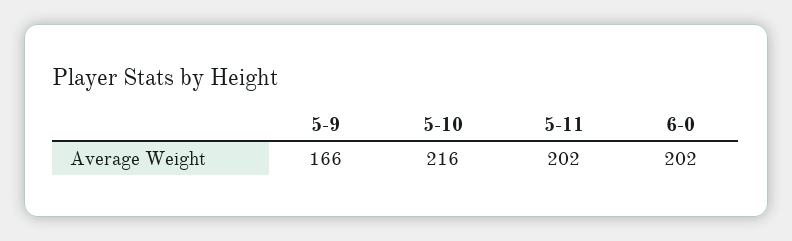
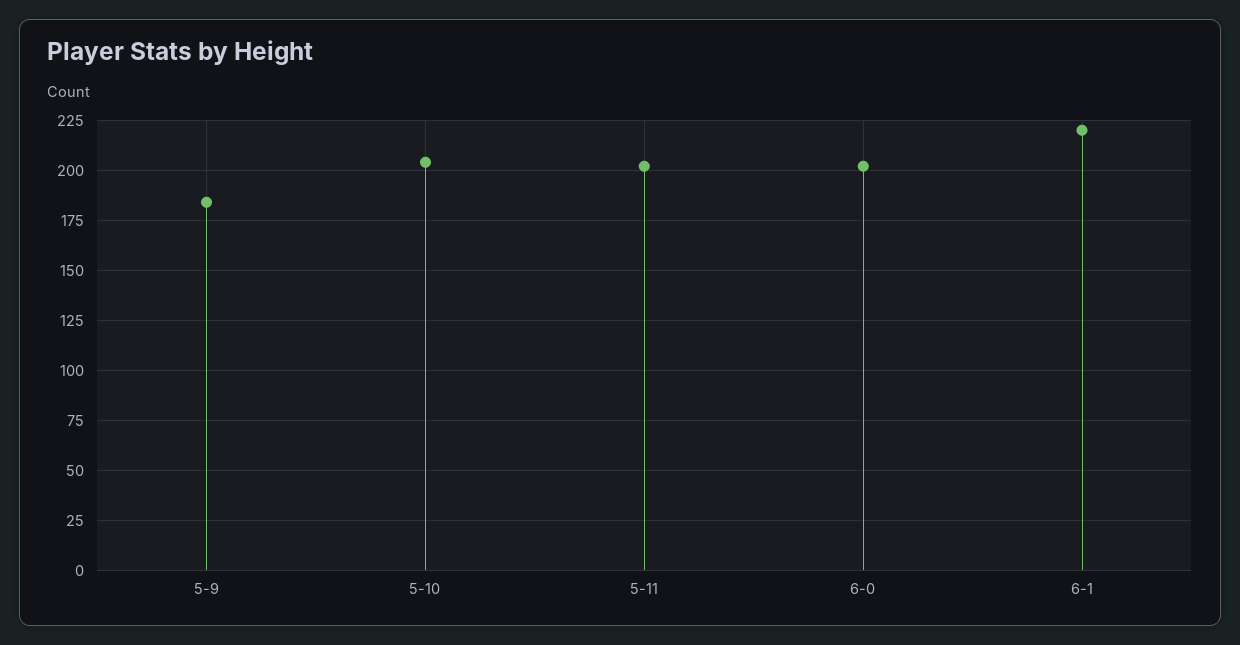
5-9: 166 -> 185
5-10: 216 -> 205
6-1: none -> 220

